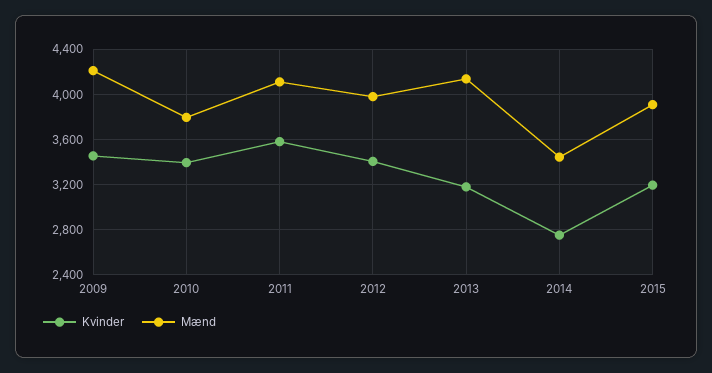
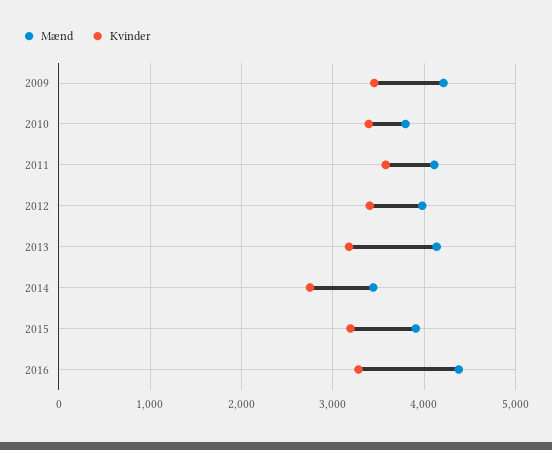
Mænd, 2016: none -> 4400
Kvinder, 2016: none -> 3300

